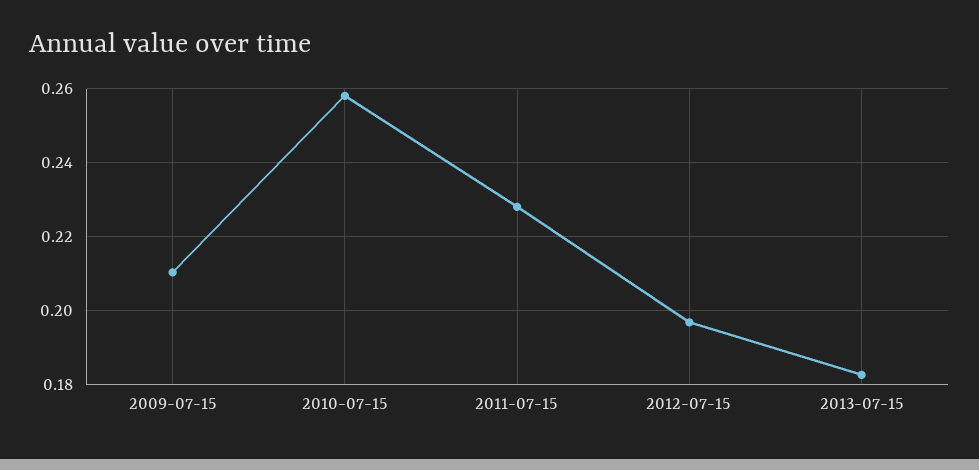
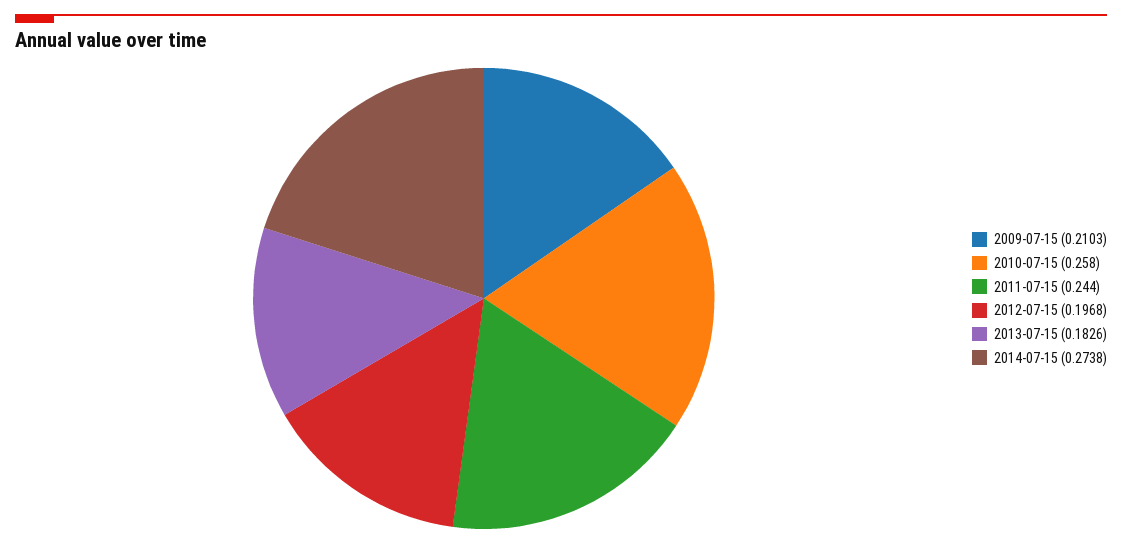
2011-07-15: 0.228 -> 0.244
2014-07-15: none -> 0.2738

